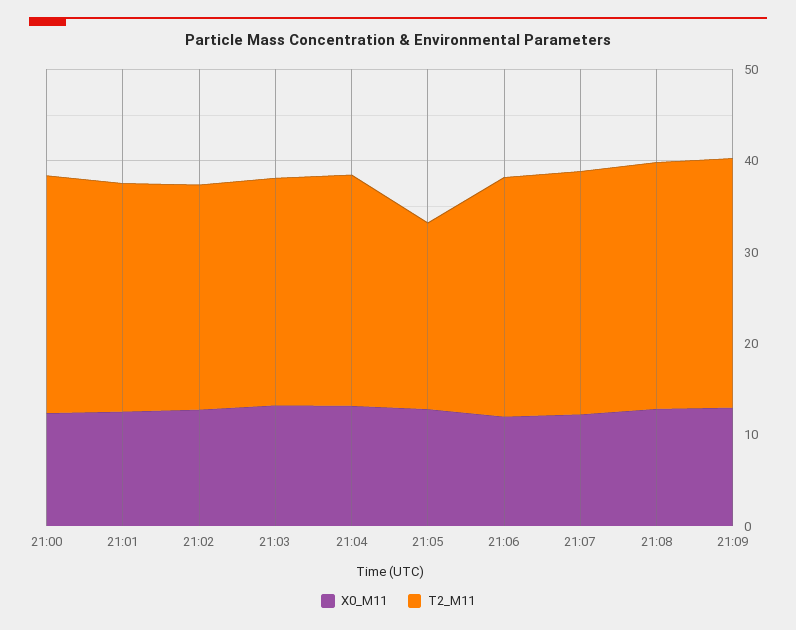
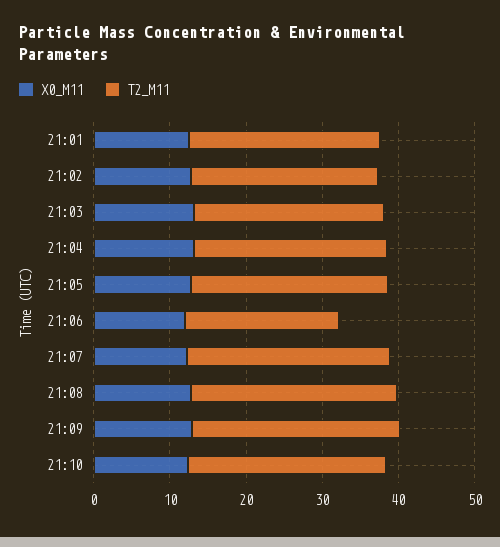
X0_M11, 21:00: 12 -> none
T2_M11, 21:00: 26 -> none
T2_M11, 21:05: 20 -> 26
T2_M11, 21:06: 26 -> 20
X0_M11, 21:10: none -> 12
T2_M11, 21:10: none -> 26

